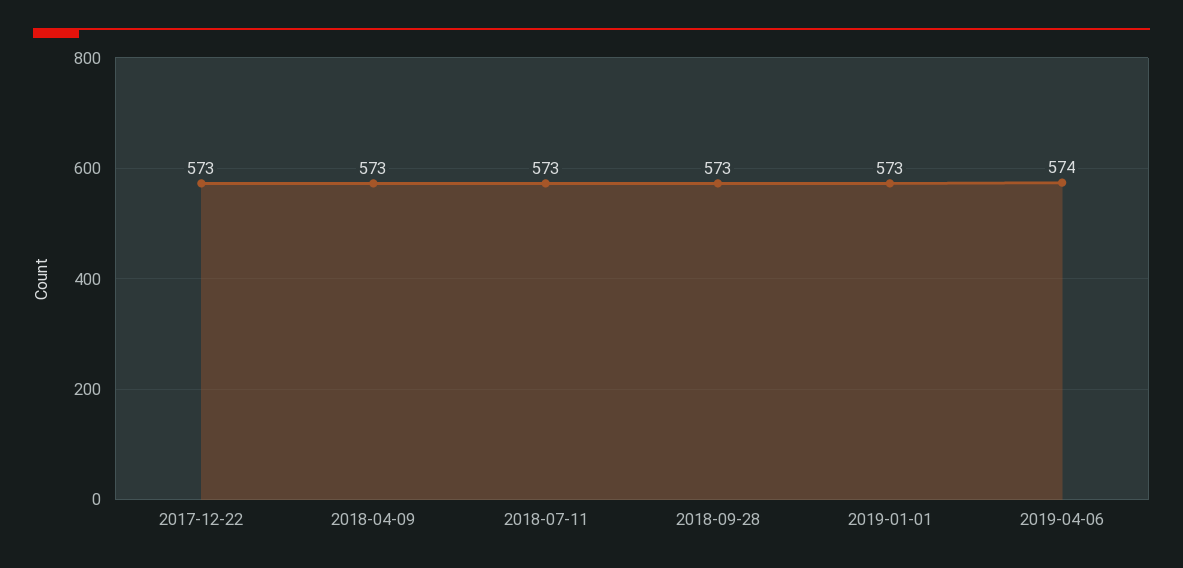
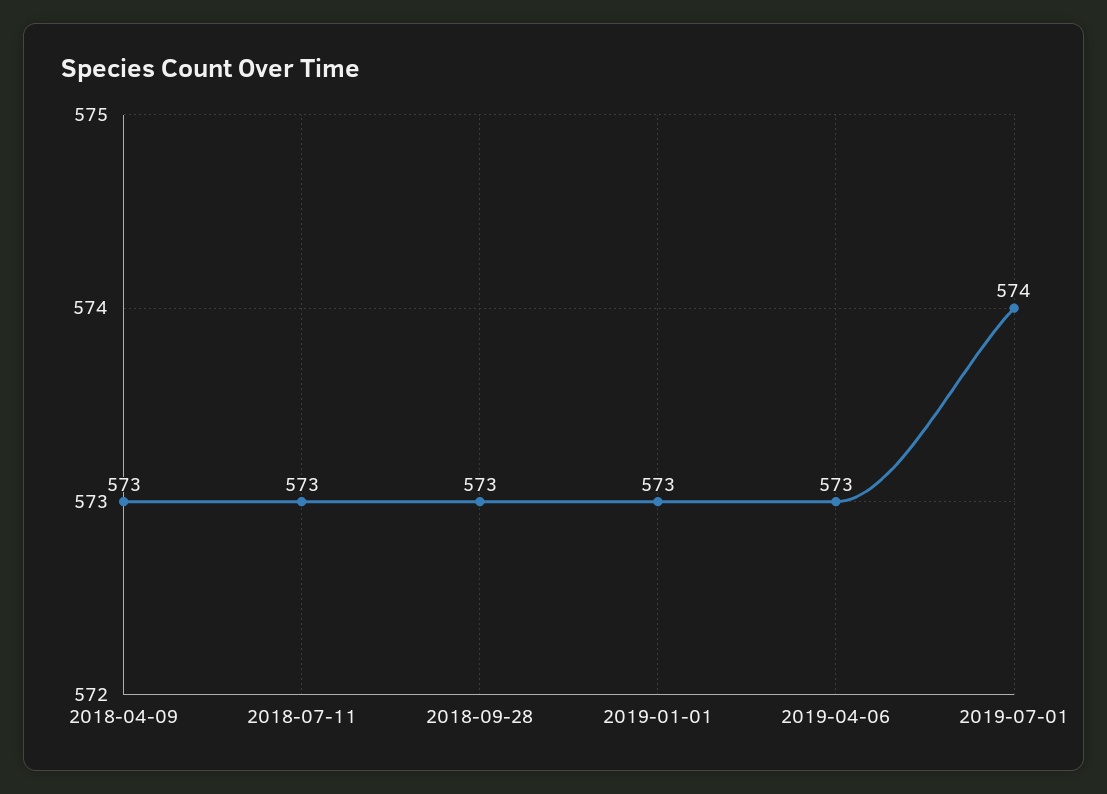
2017-12-22: 573 -> none
2019-04-06: 574 -> 573
2019-07-01: none -> 574

